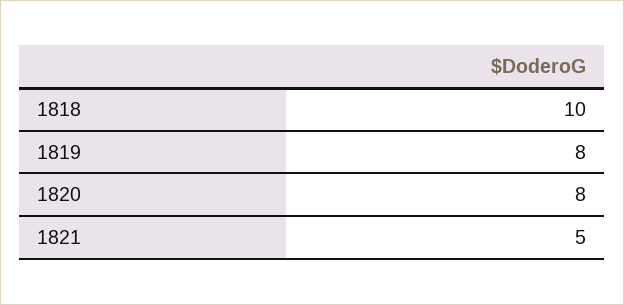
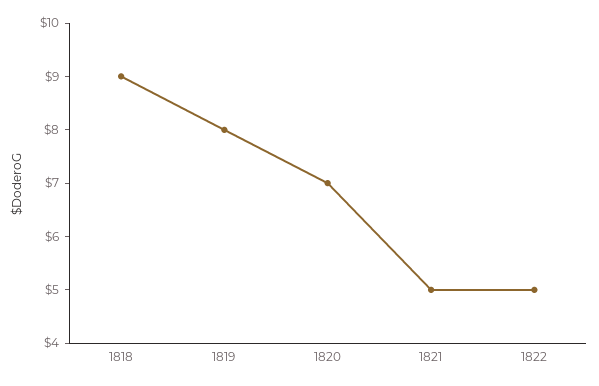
1818: 10 -> 9
1820: 8 -> 7
1822: none -> 5

